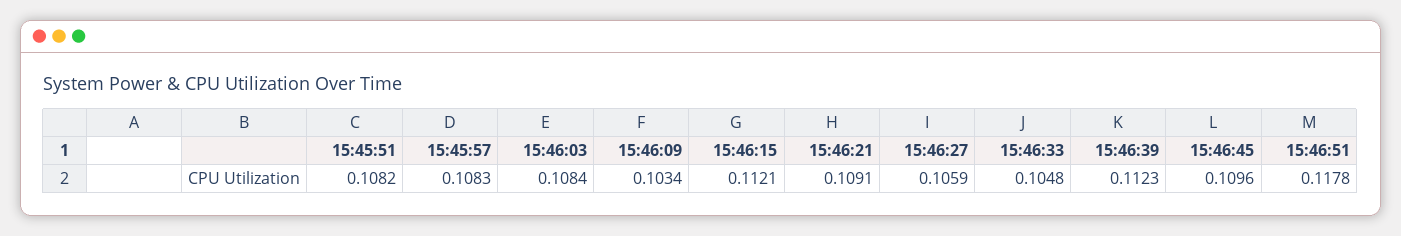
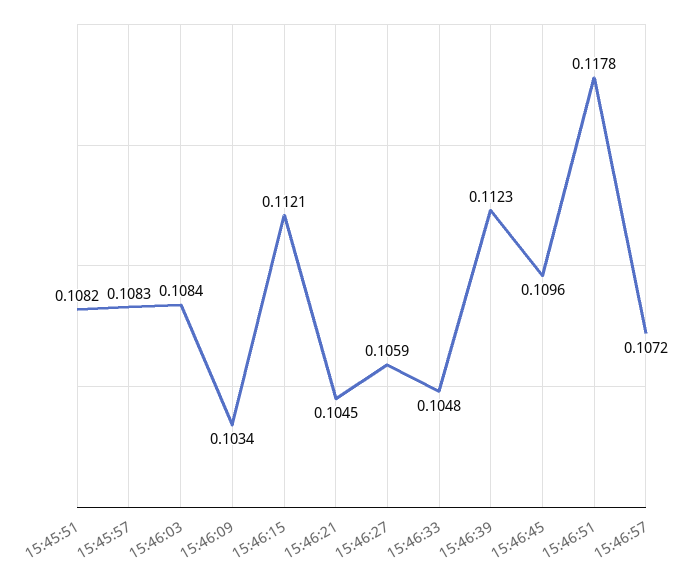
15:46:21: 0.1091 -> 0.1045
15:46:57: none -> 0.1072

